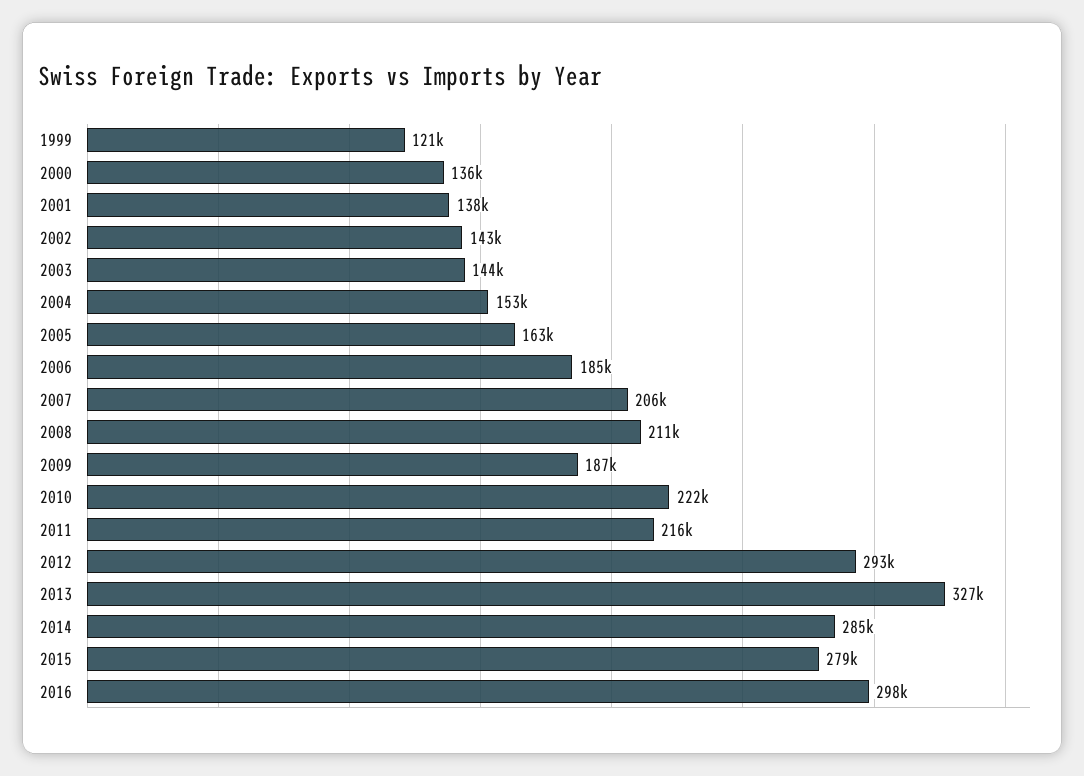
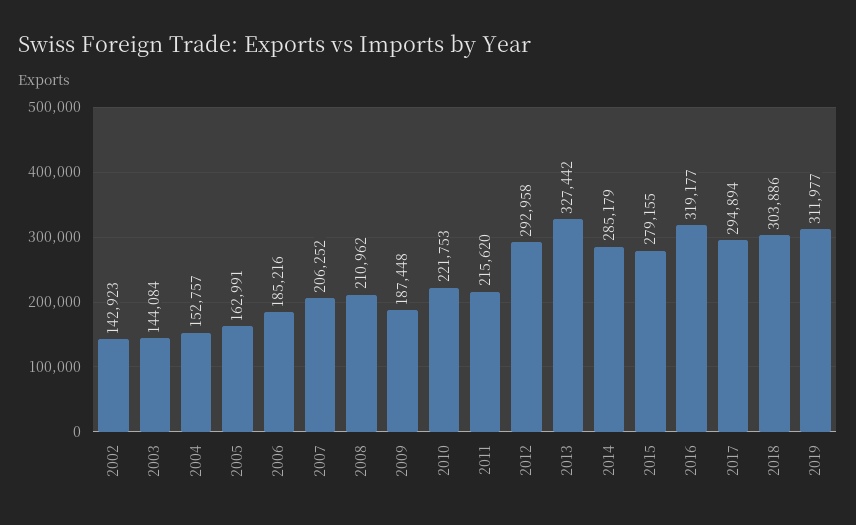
1999: 121000 -> none
2000: 136000 -> none
2001: 138000 -> none
2016: 298000 -> 319177
2017: none -> 294894
2018: none -> 303886
2019: none -> 311977

